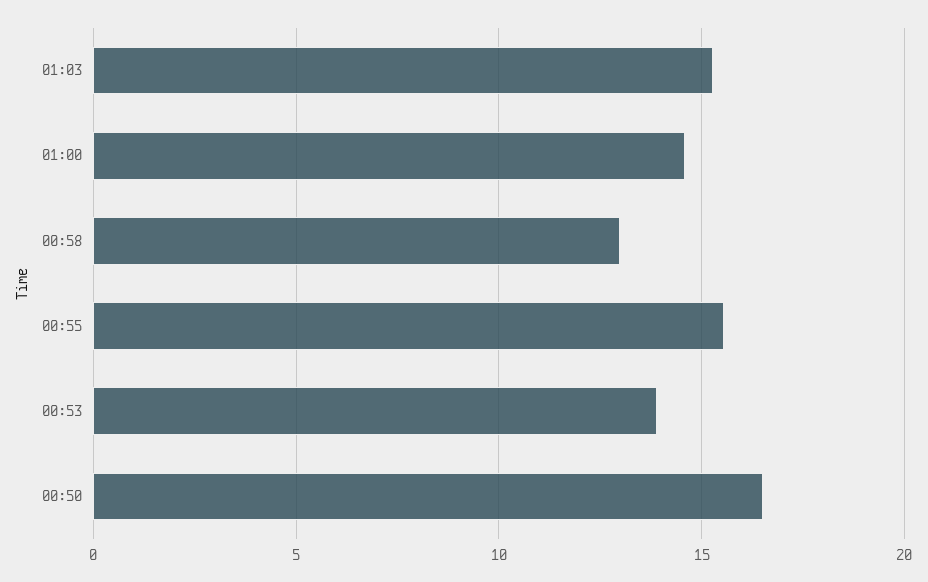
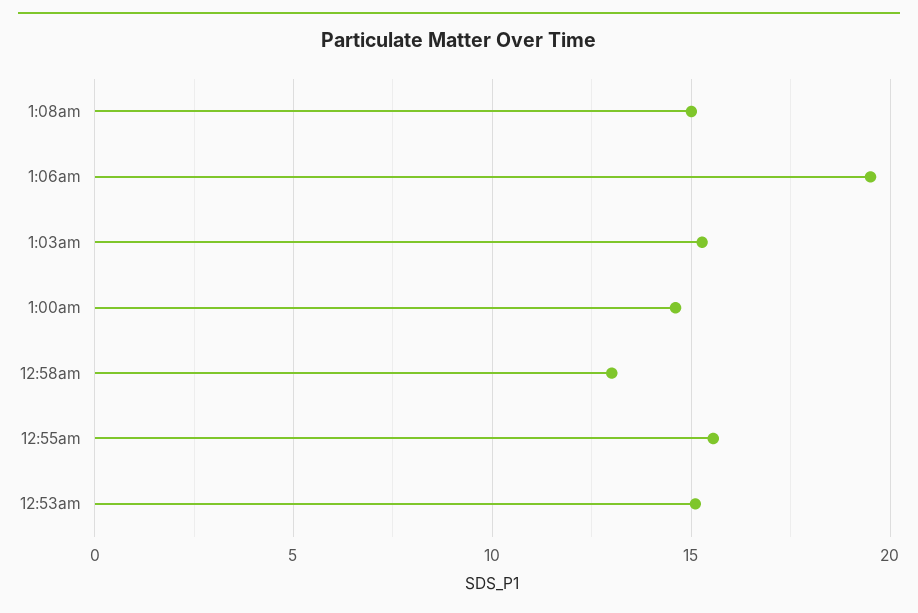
00:53: 14 -> 15
00:50: 16.5 -> none
1:08am: none -> 15
1:06am: none -> 19.5

